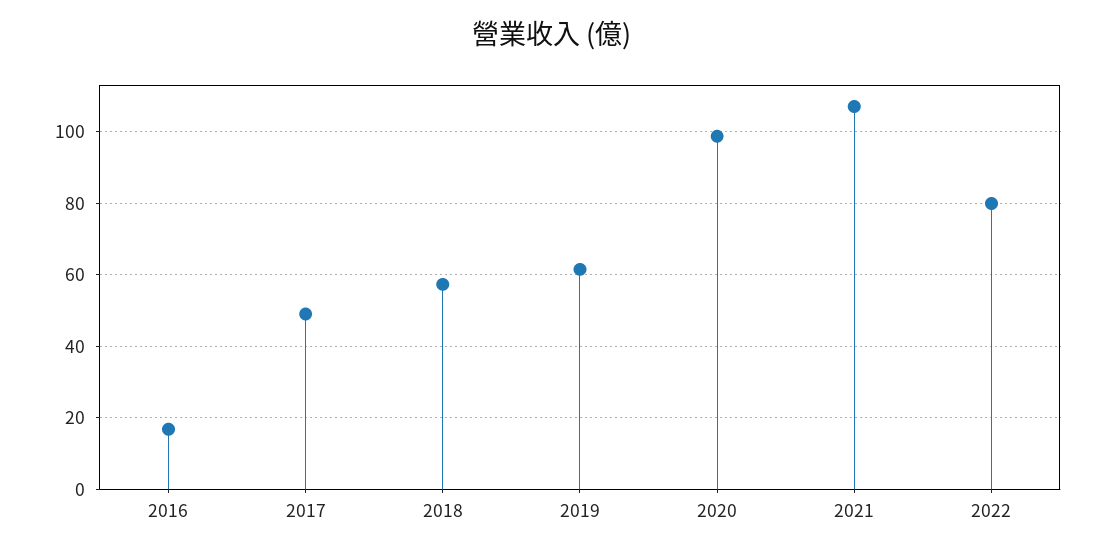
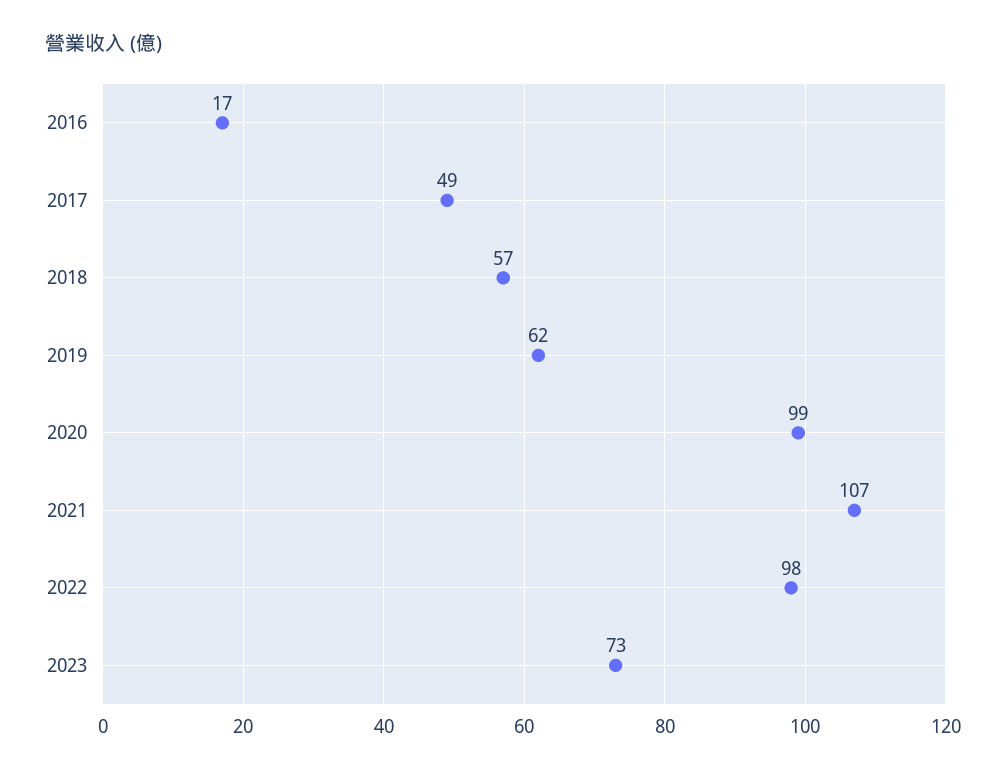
2022: 80 -> 98
2023: none -> 73

